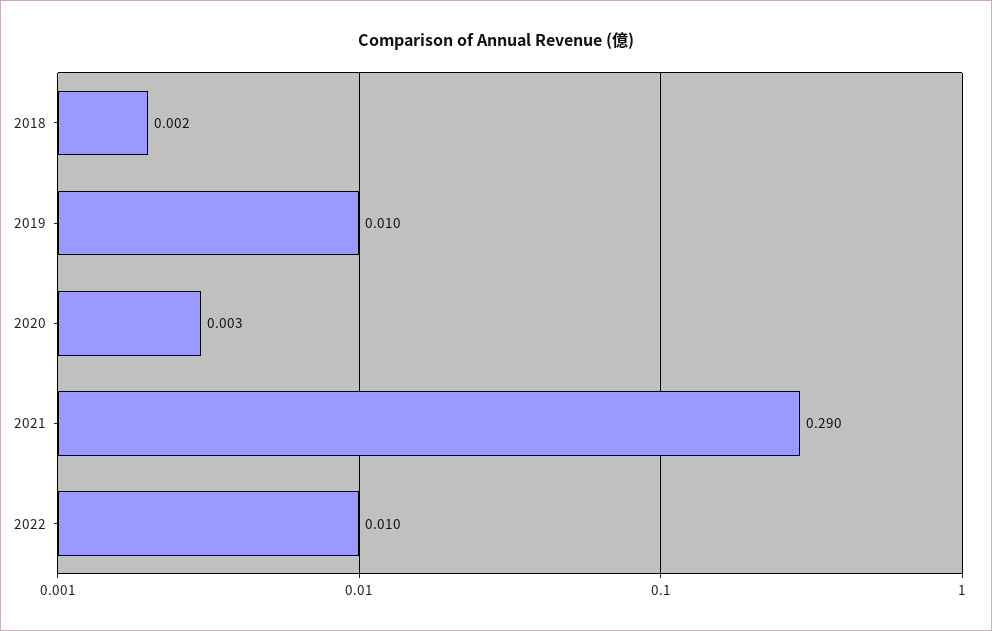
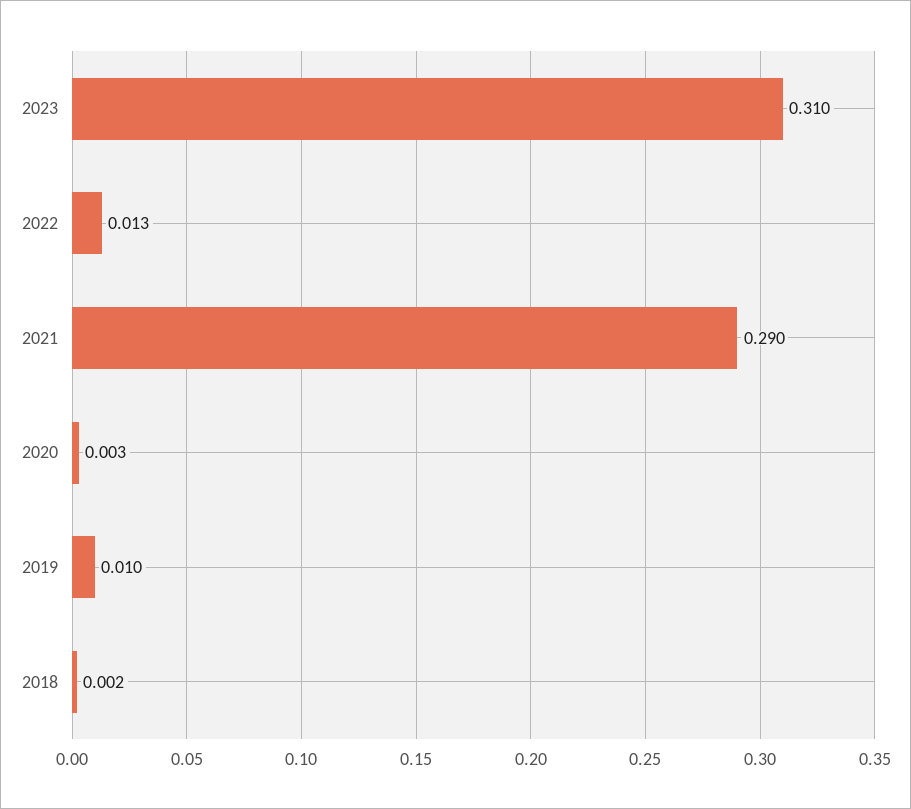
2022: 0.01 -> 0.013
2023: none -> 0.31

